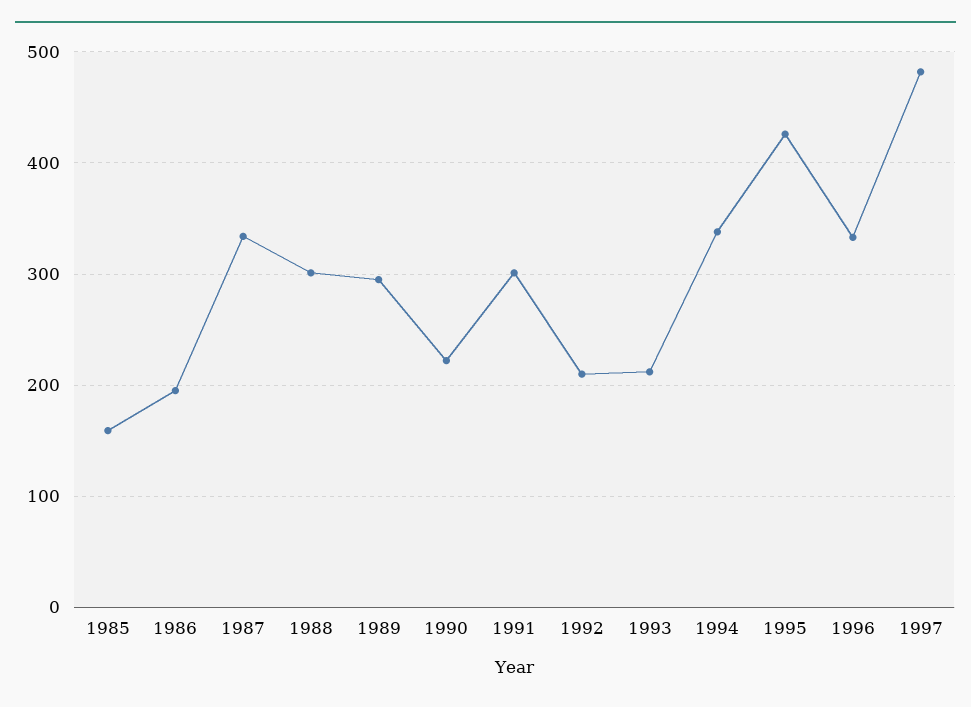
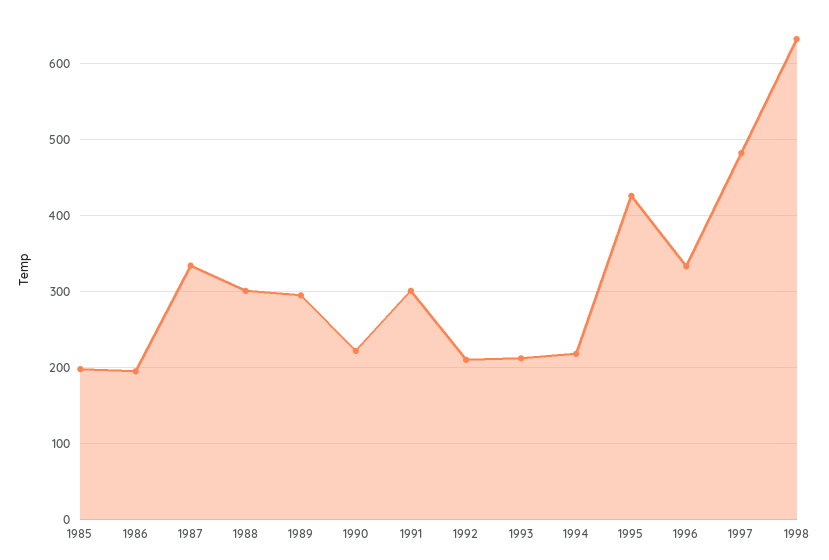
1985: 160 -> 200
1994: 340 -> 220
1998: none -> 630

